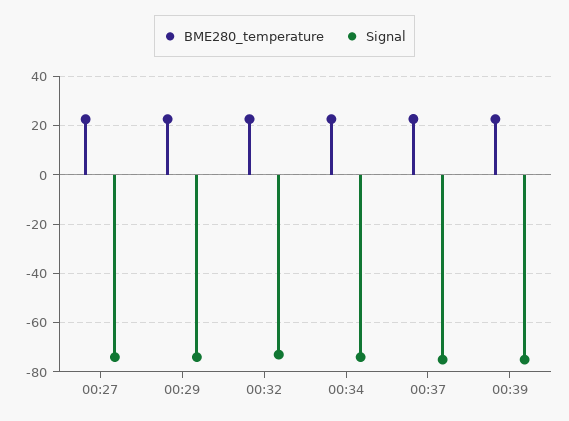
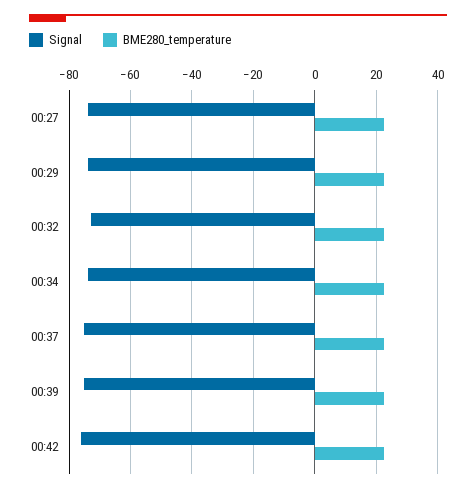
Signal, 00:42: none -> -76
BME280_temperature, 00:42: none -> 22

